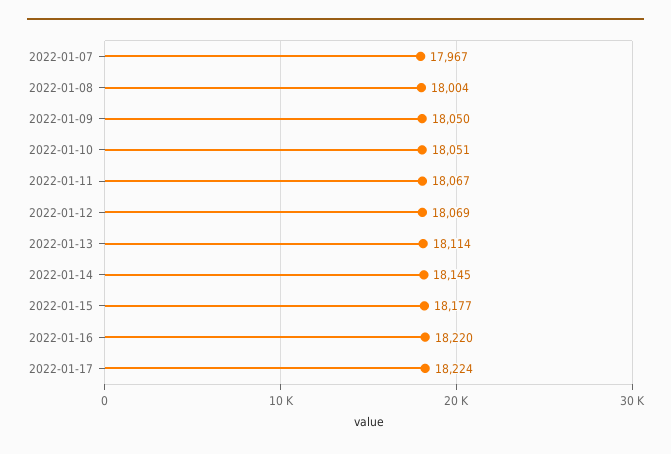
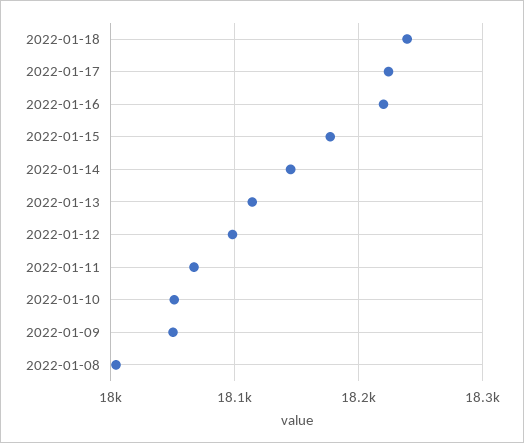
2022-01-07: 17967 -> none
2022-01-12: 18069 -> 18100
2022-01-18: none -> 18240

